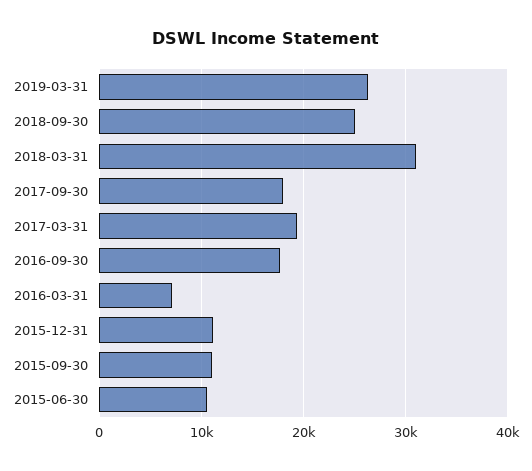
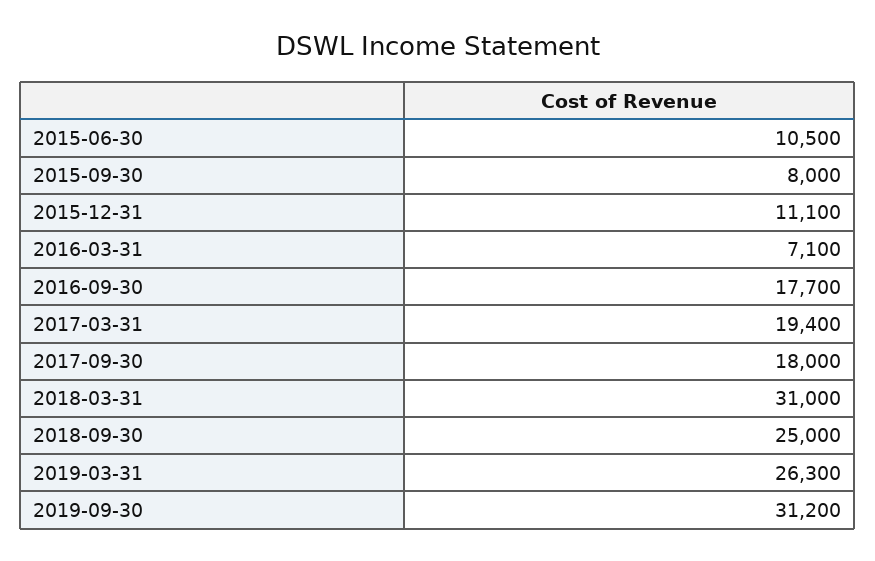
2015-09-30: 11000 -> 8000
2019-09-30: none -> 31200

